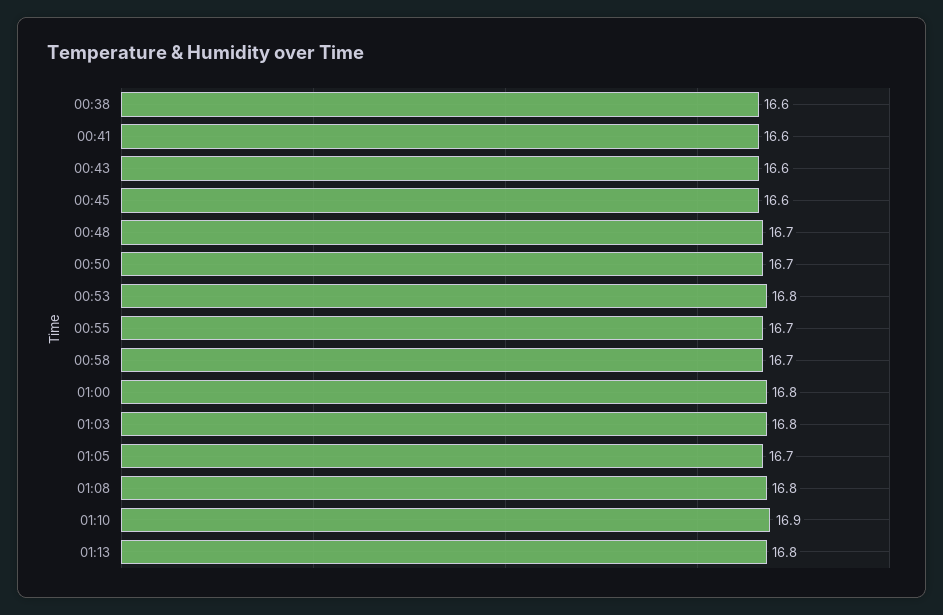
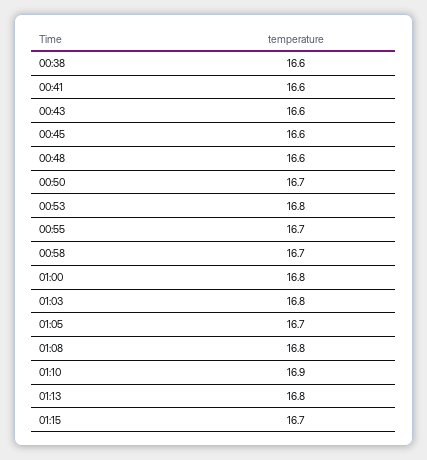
00:48: 16.7 -> 16.6
01:15: none -> 16.7

